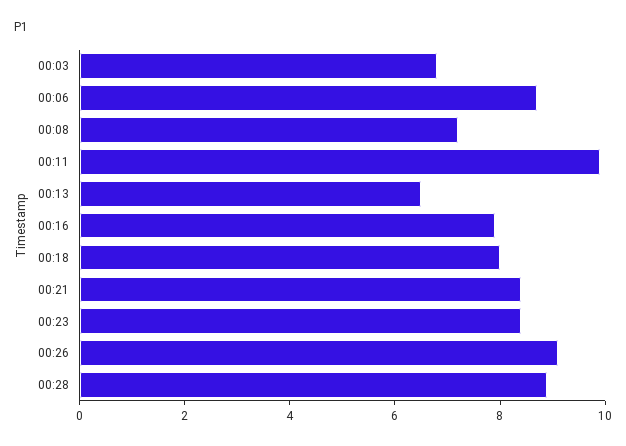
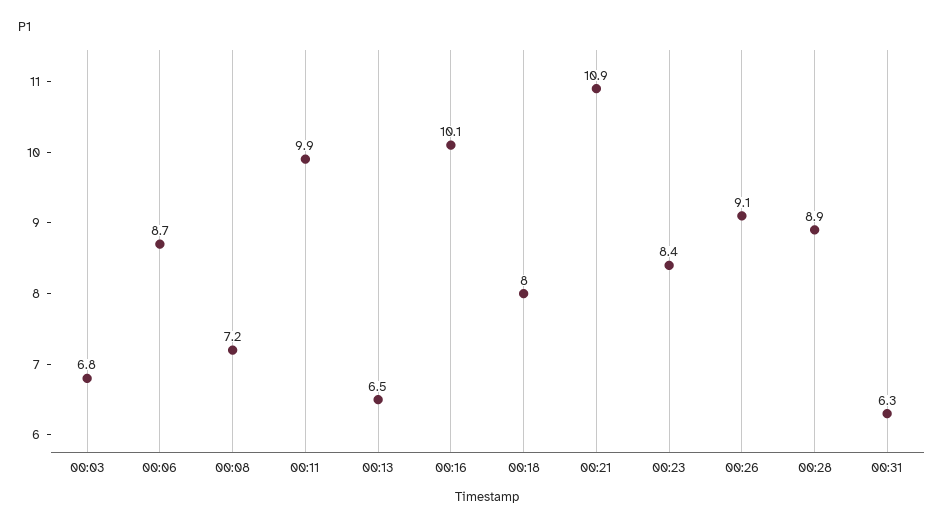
00:16: 8 -> 10.1
00:21: 8.5 -> 10.9
00:31: none -> 6.3

